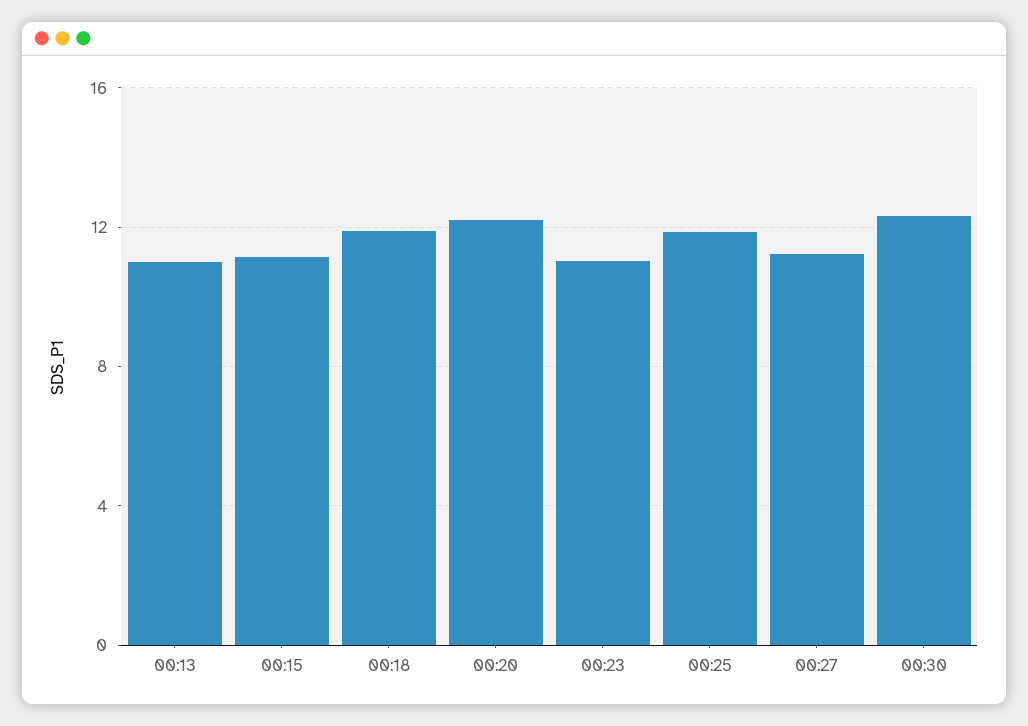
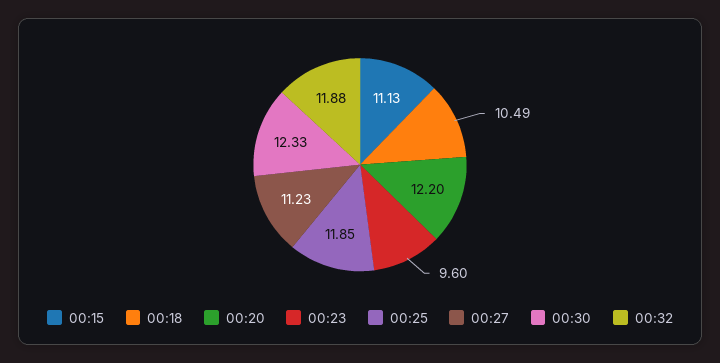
00:13: 11 -> none
00:18: 12 -> 10.49
00:23: 11 -> 9.6
00:32: none -> 11.88

